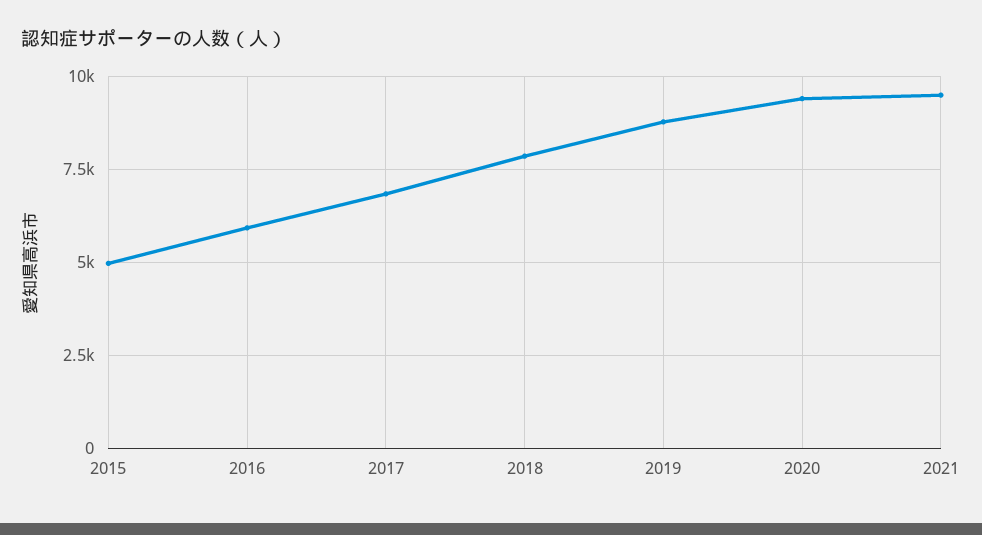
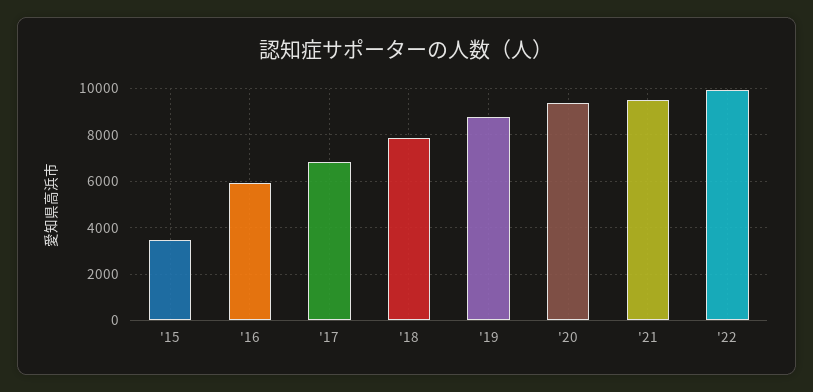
2015: 5000 -> 3500
'22: none -> 10000

